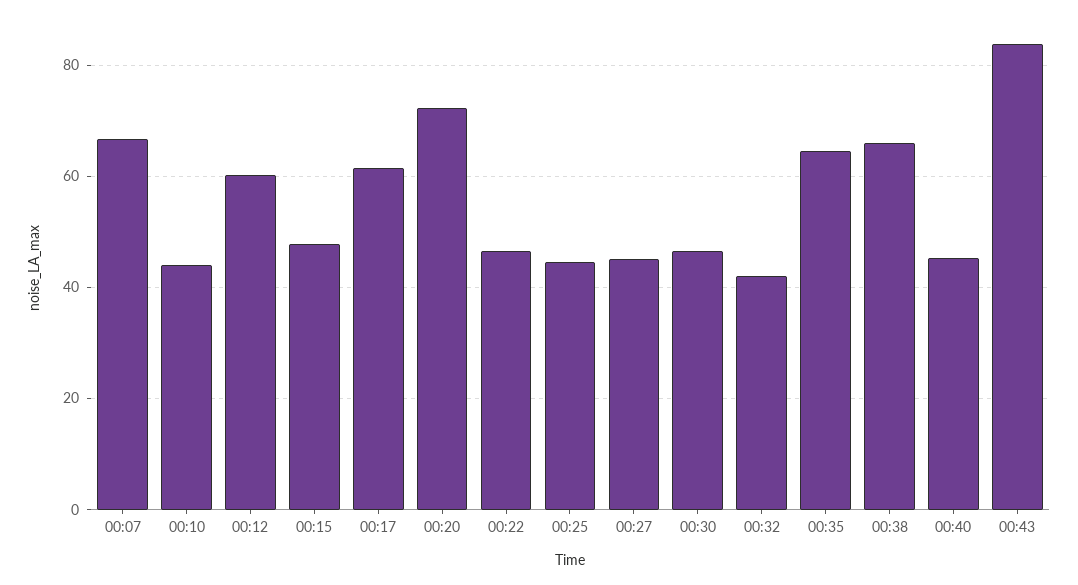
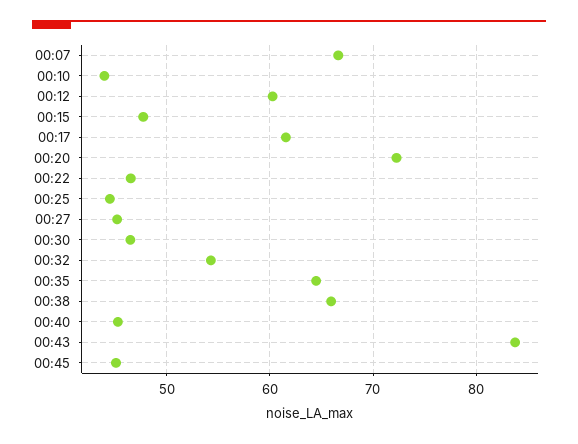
00:32: 42 -> 54
00:45: none -> 45

